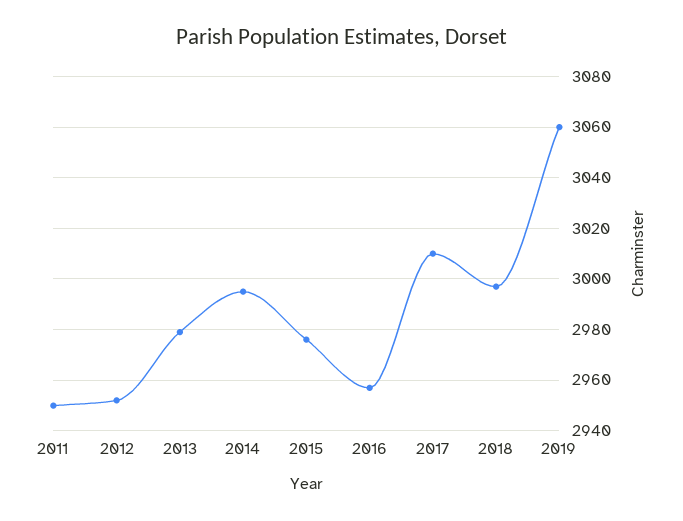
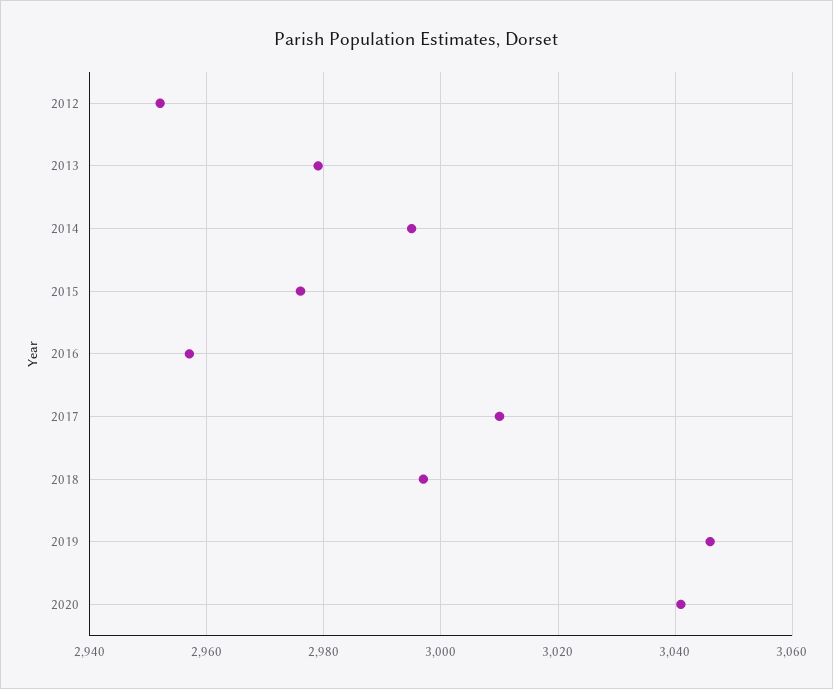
2011: 2950 -> none
2019: 3060 -> 3045
2020: none -> 3040

